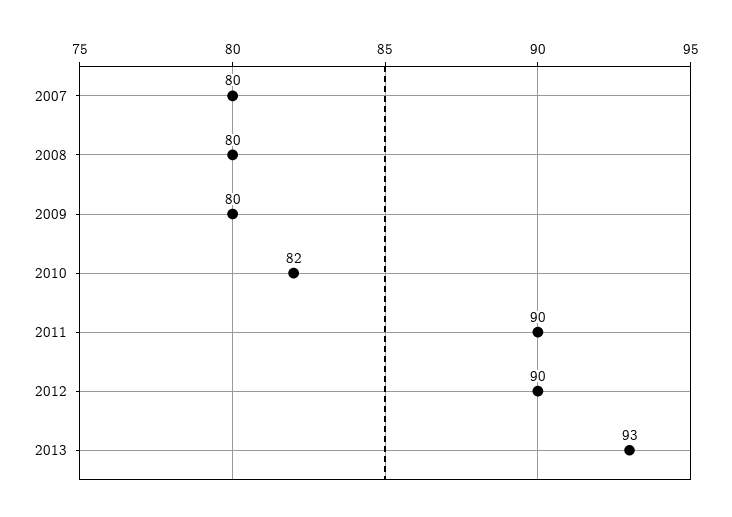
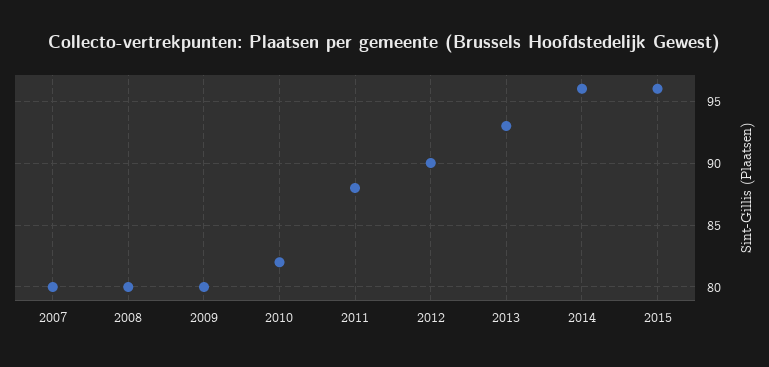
2011: 90 -> 88
2014: none -> 96
2015: none -> 96

